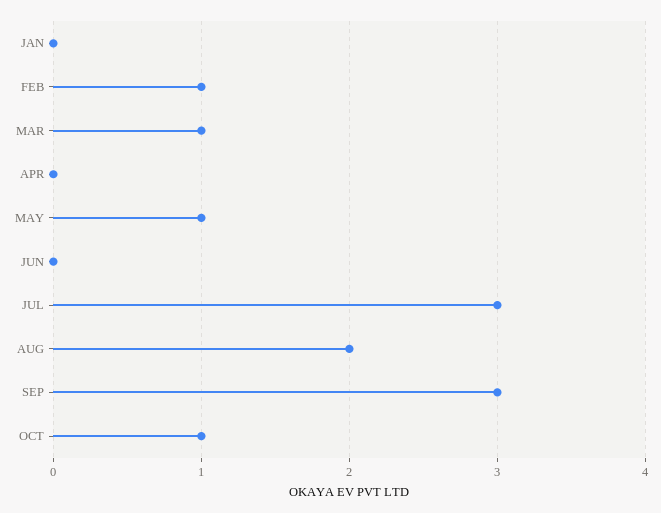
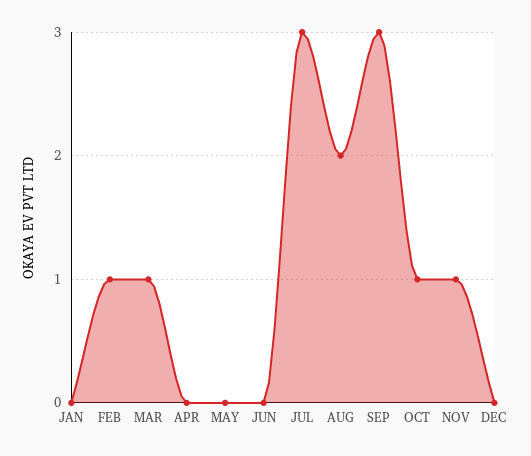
MAY: 1 -> 0
NOV: none -> 1
DEC: none -> 0

